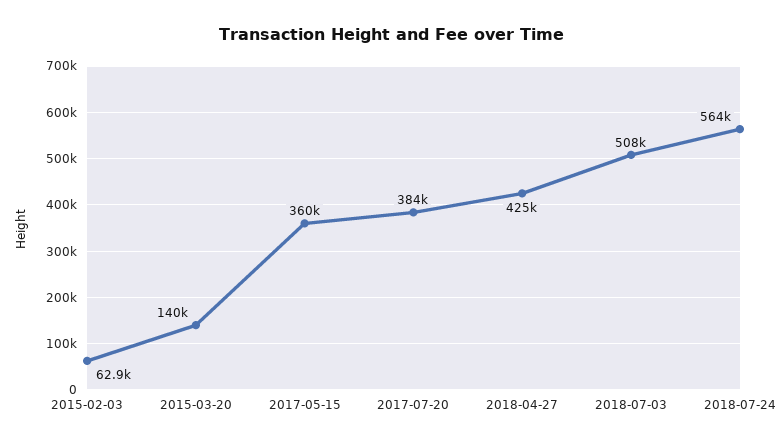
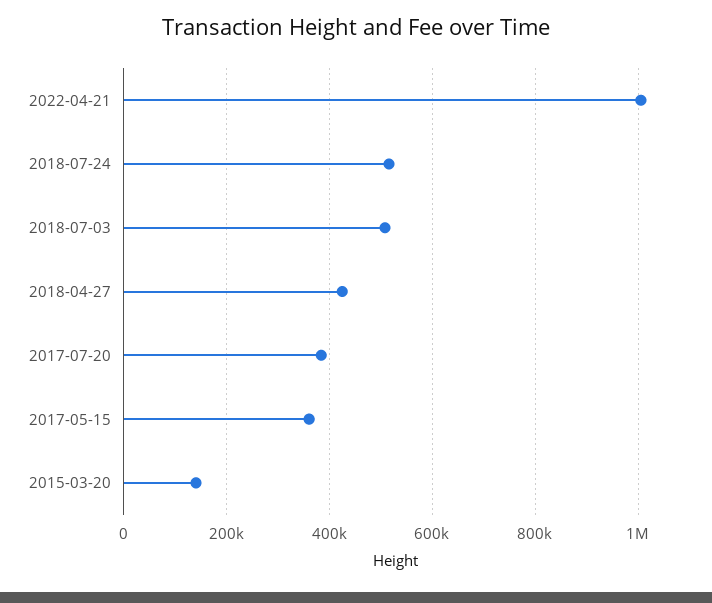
2015-02-03: 62900 -> none
2018-07-24: 564000 -> 520000
2022-04-21: none -> 1000000

